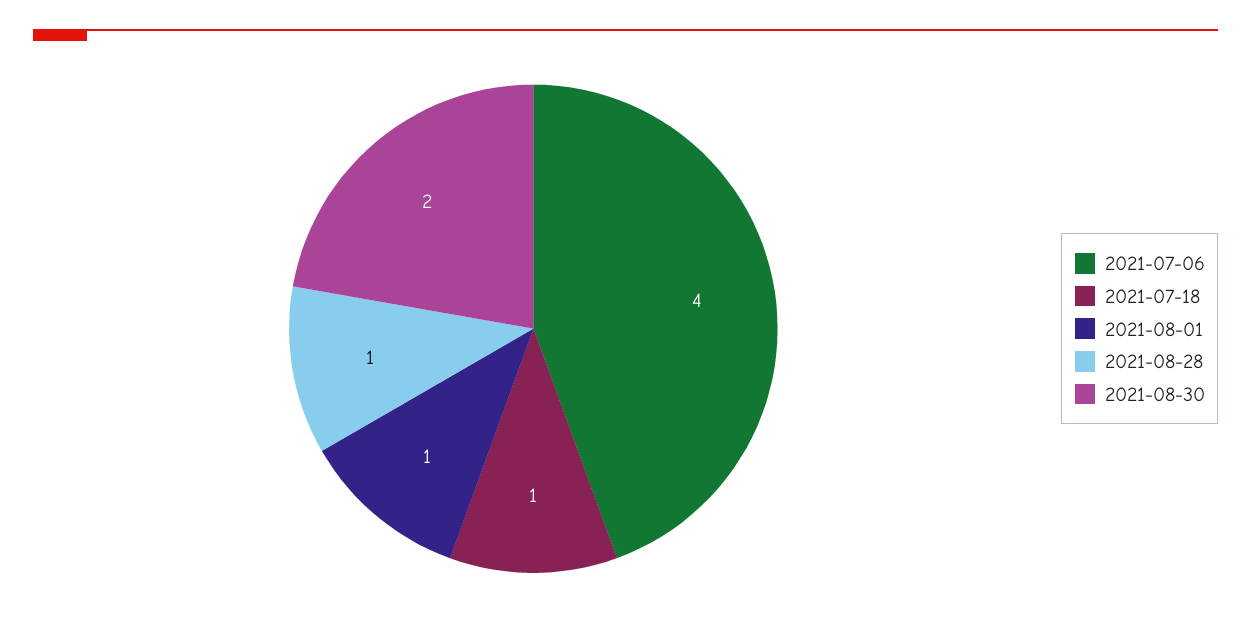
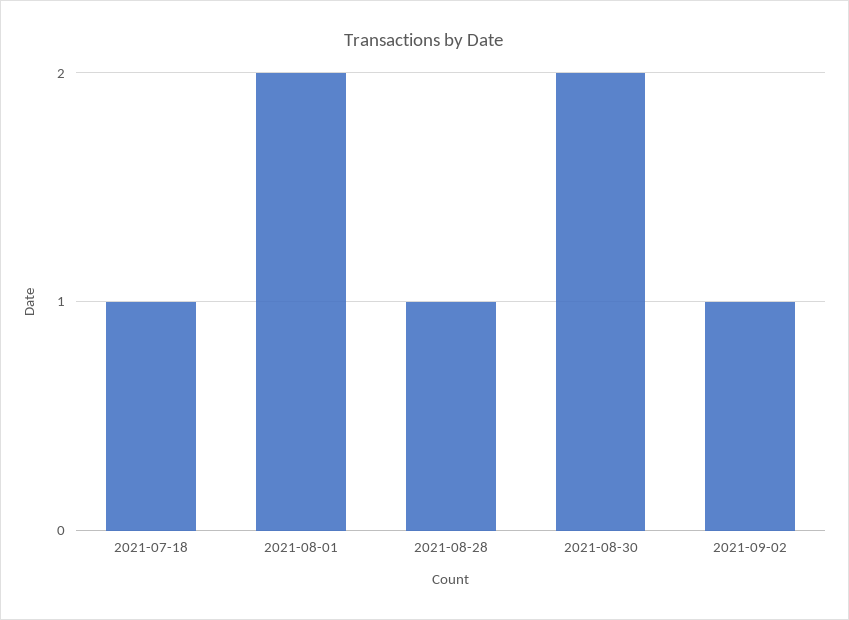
2021-07-06: 4 -> none
2021-08-01: 1 -> 2
2021-09-02: none -> 1

